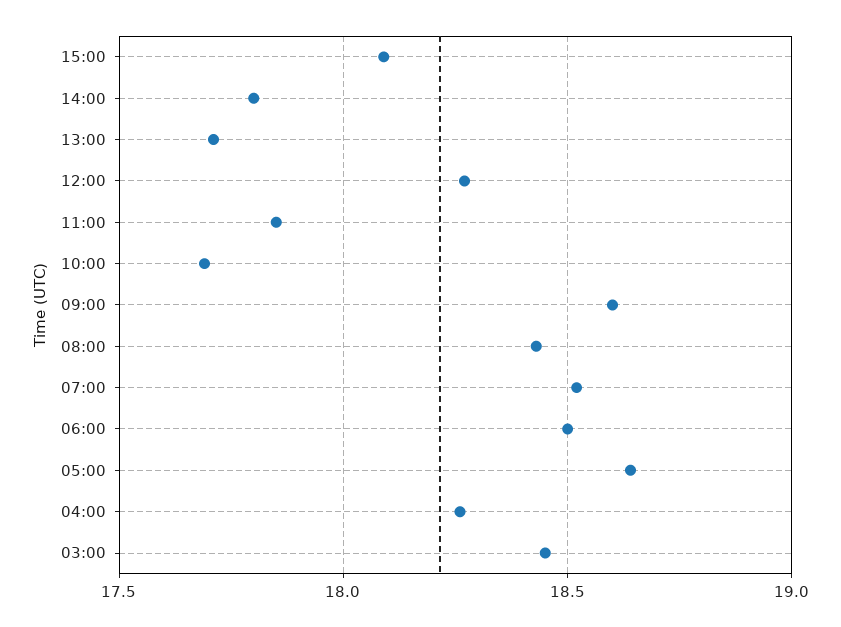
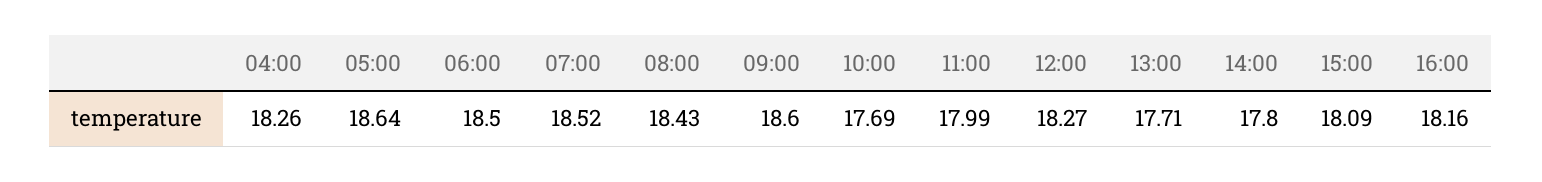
11:00: 17.85 -> 17.99
03:00: 18.45 -> none
16:00: none -> 18.16

